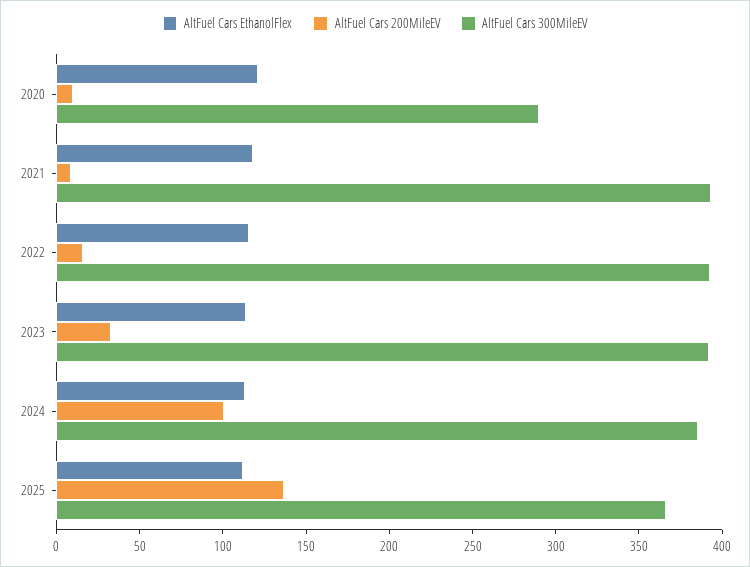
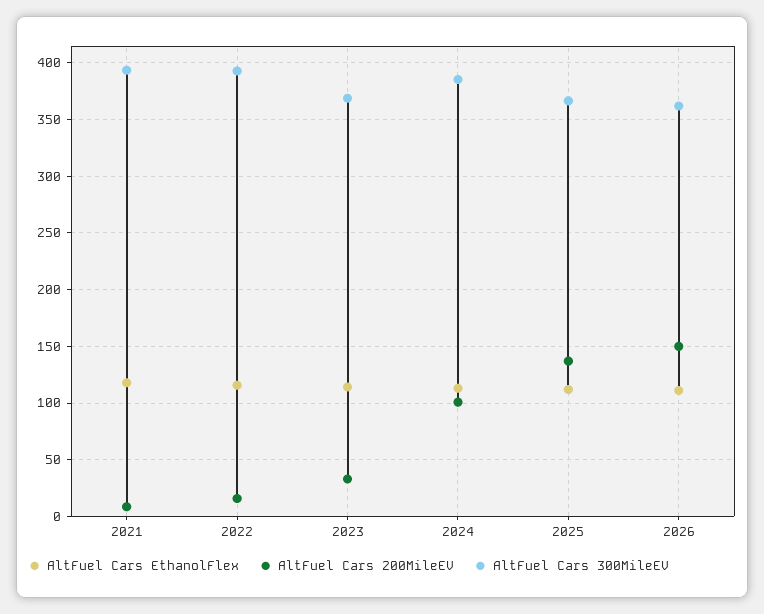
AltFuel Cars EthanolFlex, 2020: 120 -> none
AltFuel Cars 200MileEV, 2020: 10 -> none
AltFuel Cars 300MileEV, 2020: 290 -> none
AltFuel Cars 300MileEV, 2023: 390 -> 370
AltFuel Cars EthanolFlex, 2026: none -> 110
AltFuel Cars 200MileEV, 2026: none -> 150
AltFuel Cars 300MileEV, 2026: none -> 360

